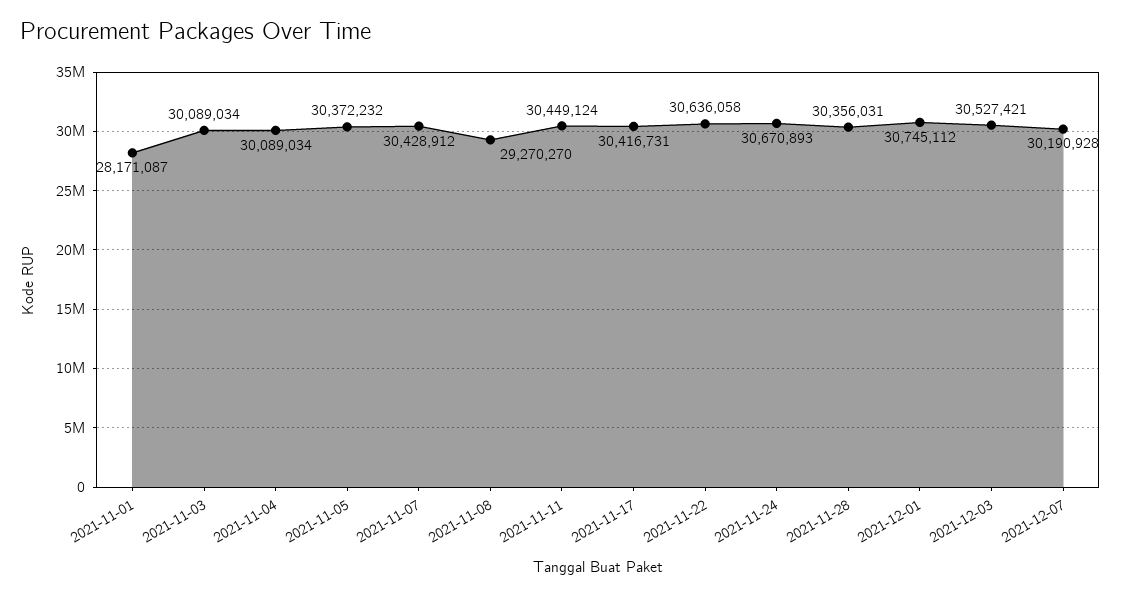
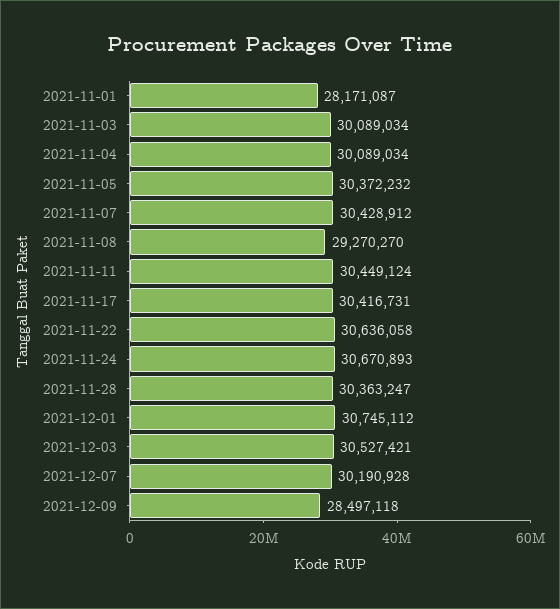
2021-11-28: 30356031 -> 30363247
2021-12-09: none -> 28497118

